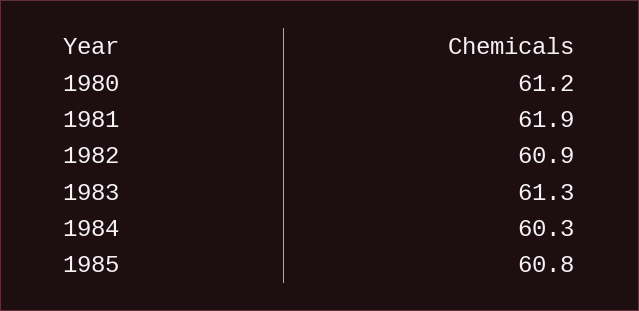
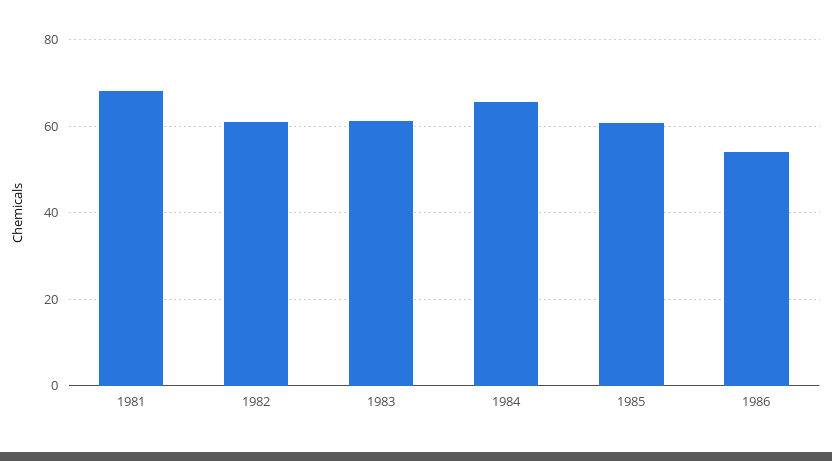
1980: 61.2 -> none
1981: 61.9 -> 68
1984: 60.3 -> 66
1986: none -> 54

